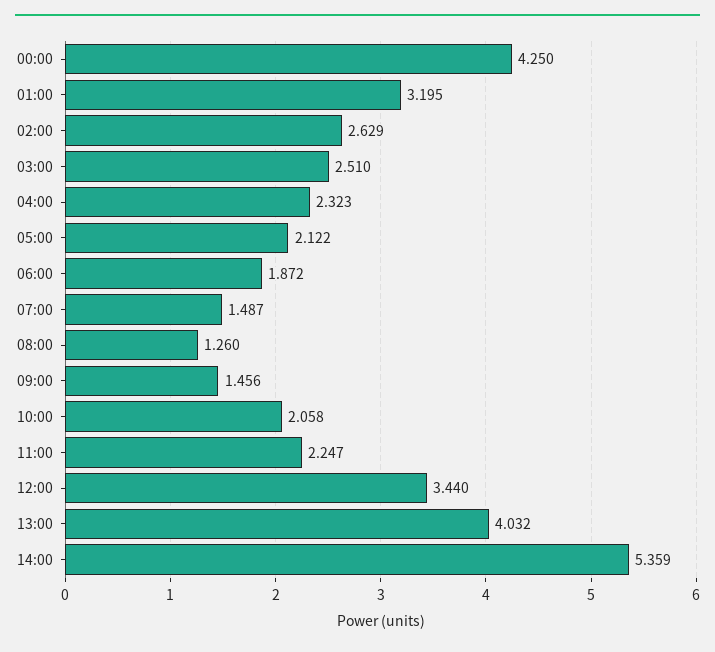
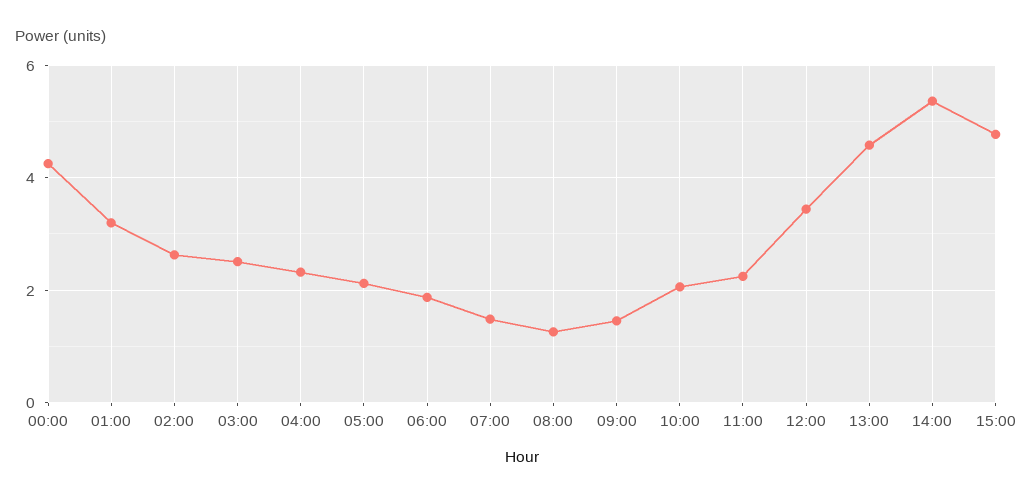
13:00: 4.032 -> 4.6
15:00: none -> 4.8

